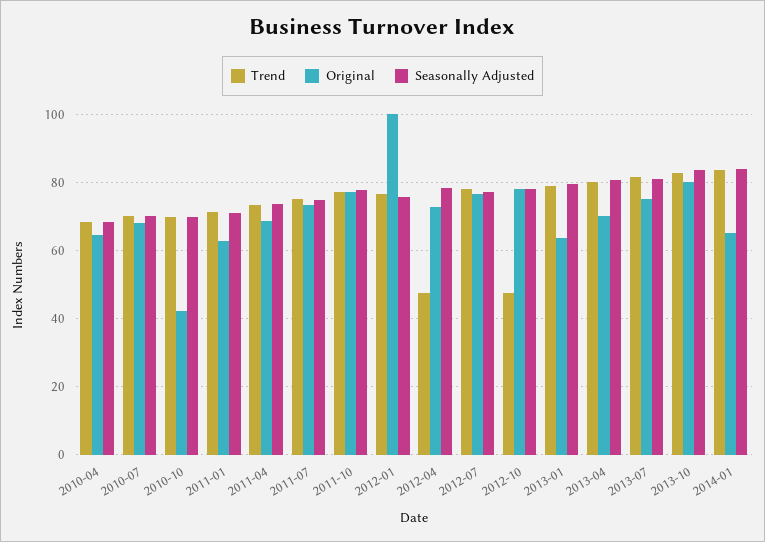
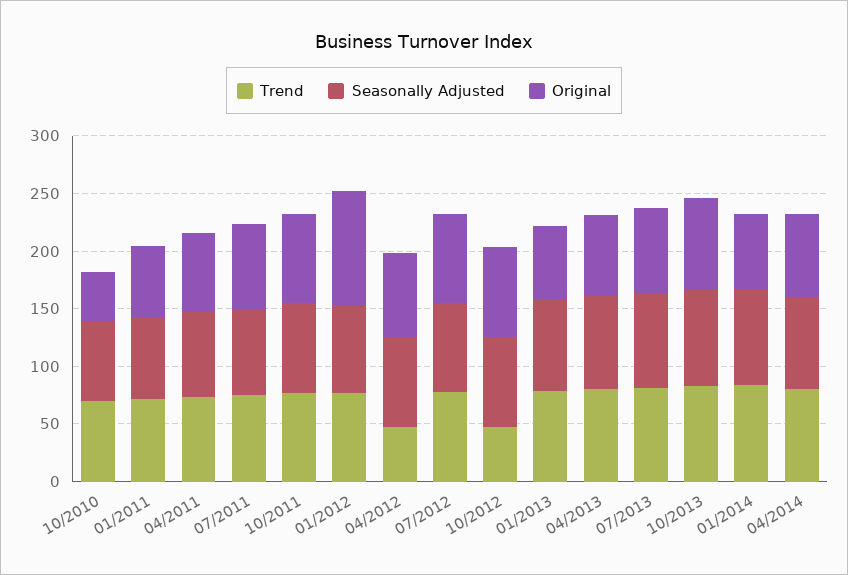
Trend, 2010-04: 68 -> none
Original, 2010-04: 64 -> none
Seasonally Adjusted, 2010-04: 68 -> none
Trend, 2010-07: 70 -> none
Original, 2010-07: 68 -> none
Seasonally Adjusted, 2010-07: 70 -> none
Trend, 04/2014: none -> 80
Seasonally Adjusted, 04/2014: none -> 80
Original, 04/2014: none -> 70

